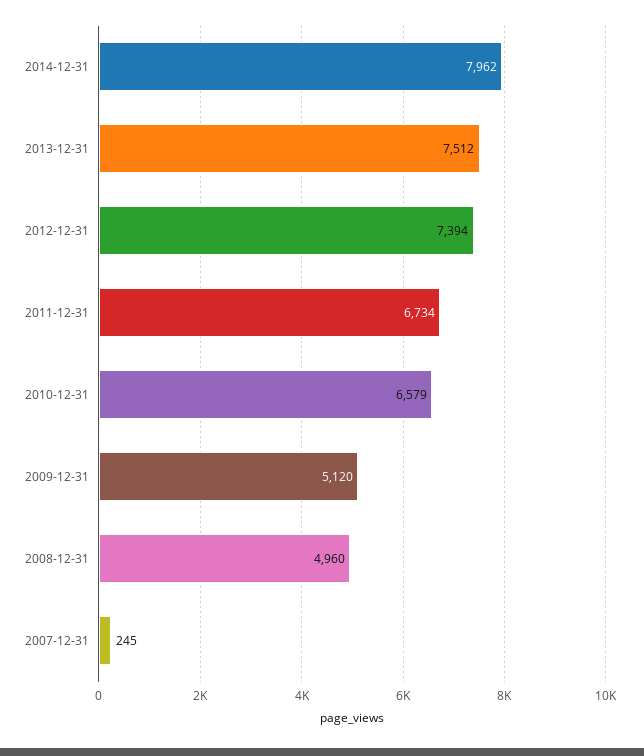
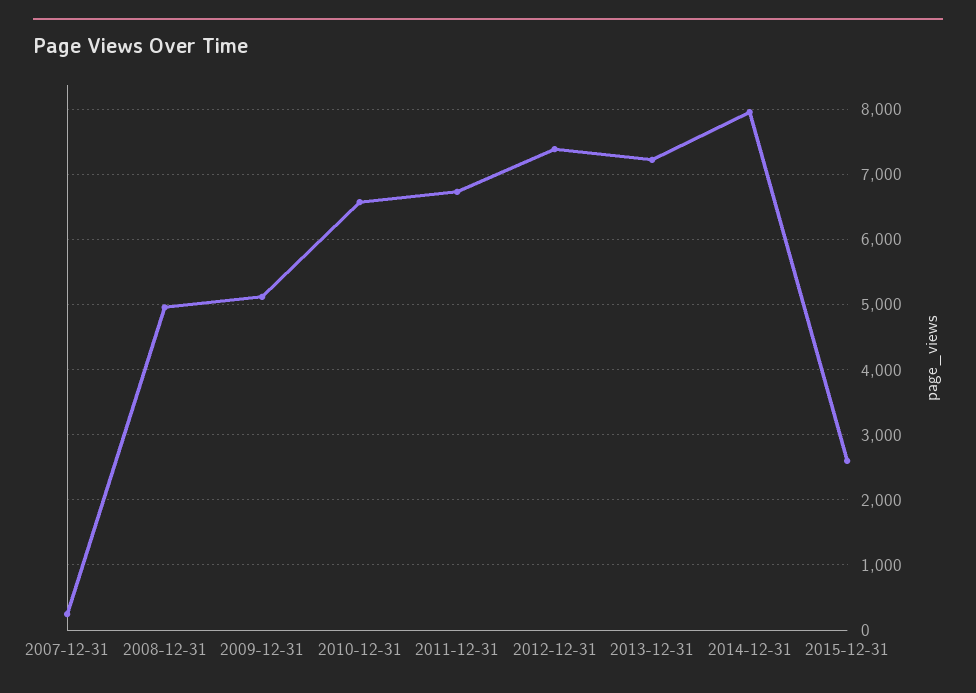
2013-12-31: 7512 -> 7200
2015-12-31: none -> 2600

